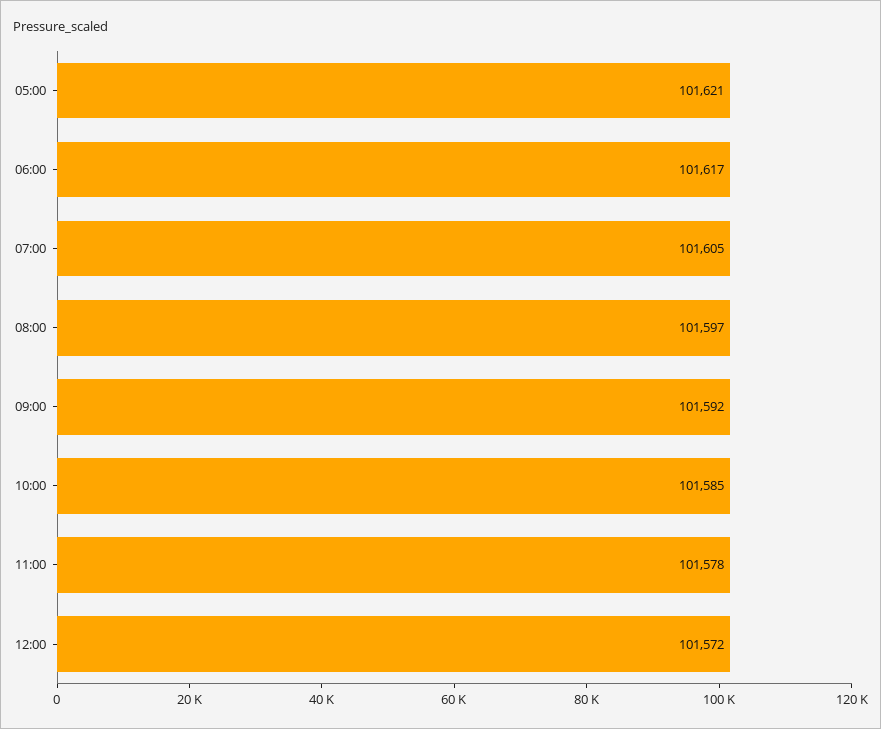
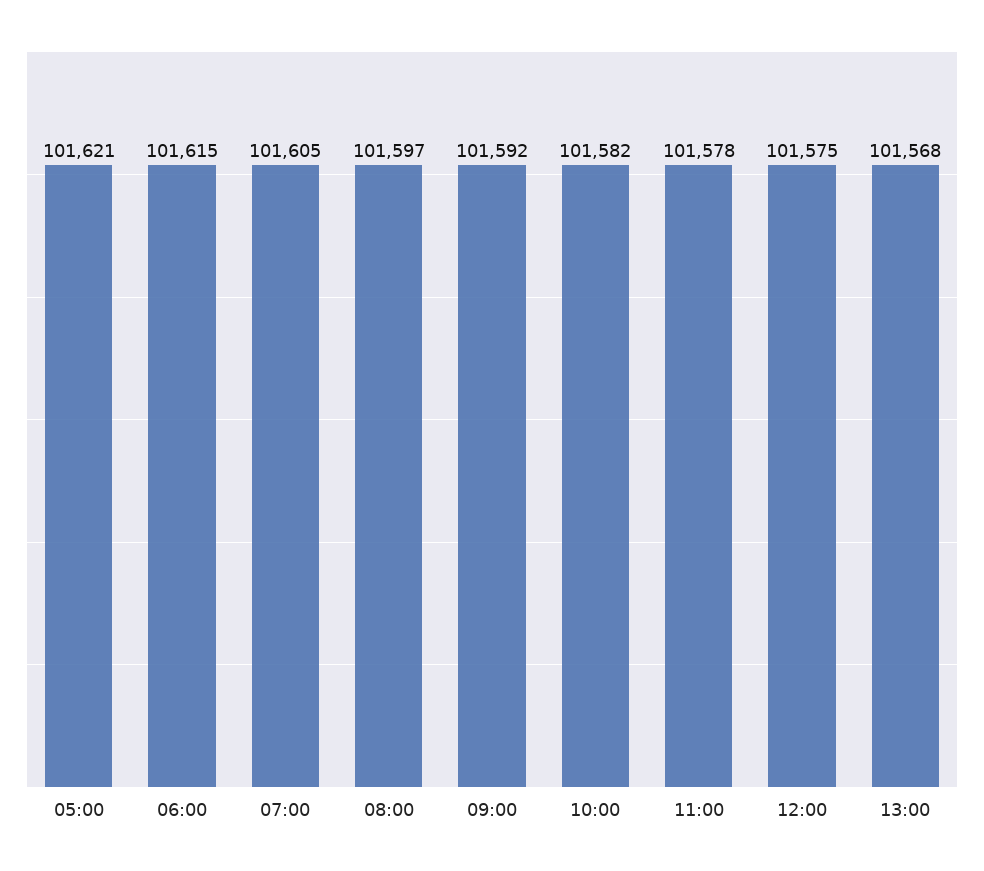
06:00: 101617 -> 101615
10:00: 101585 -> 101582
12:00: 101572 -> 101575
13:00: none -> 101568

